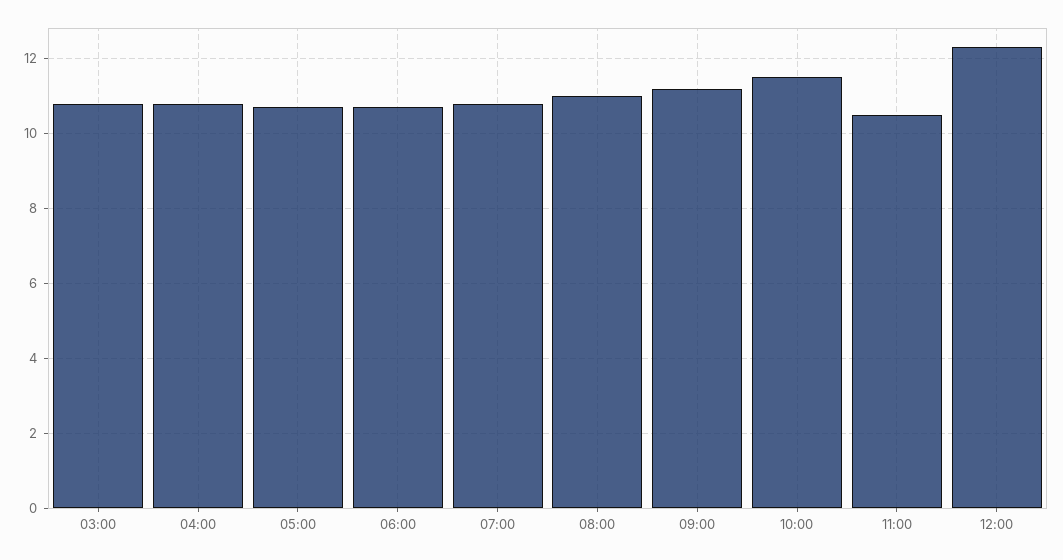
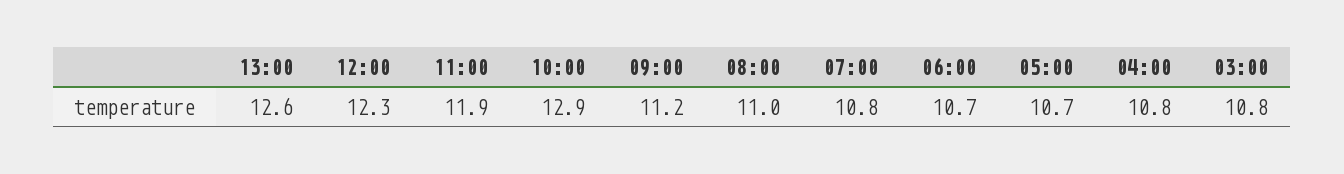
10:00: 11.5 -> 12.9
11:00: 10.5 -> 11.9
13:00: none -> 12.6

